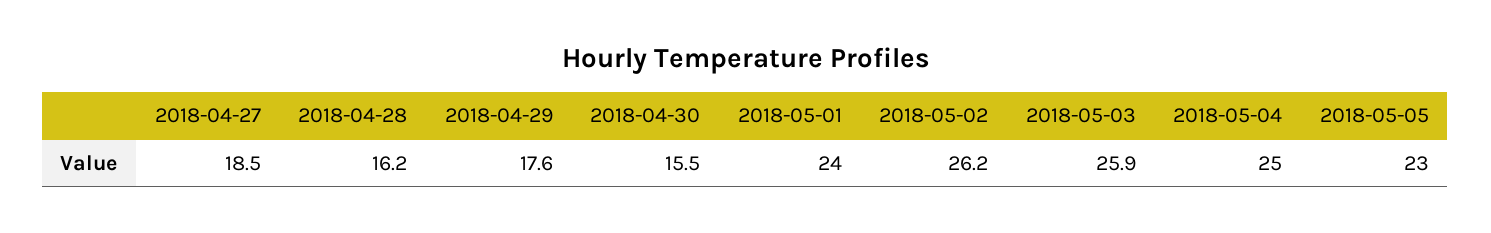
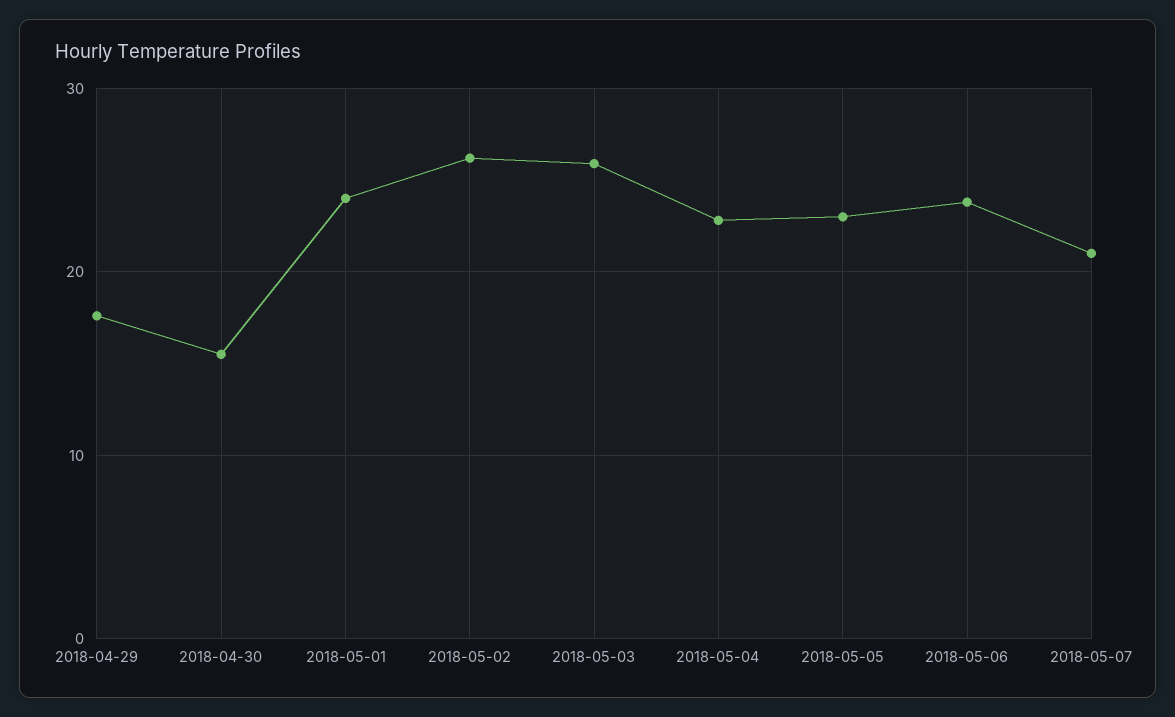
2018-04-27: 18.5 -> none
2018-04-28: 16.2 -> none
2018-05-04: 25 -> 23
2018-05-06: none -> 24
2018-05-07: none -> 21

